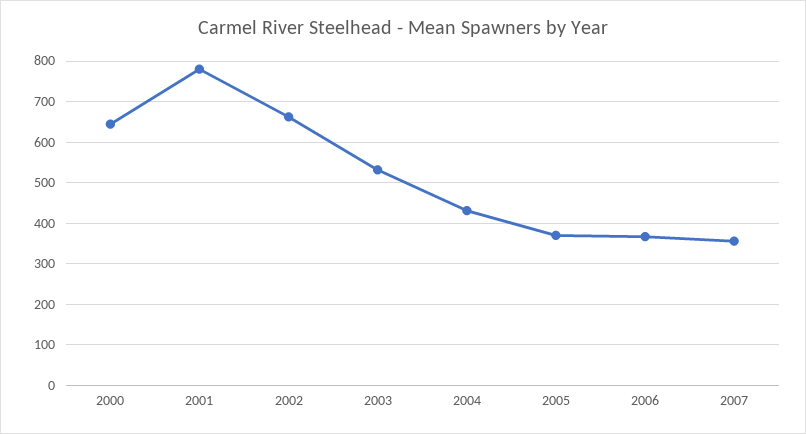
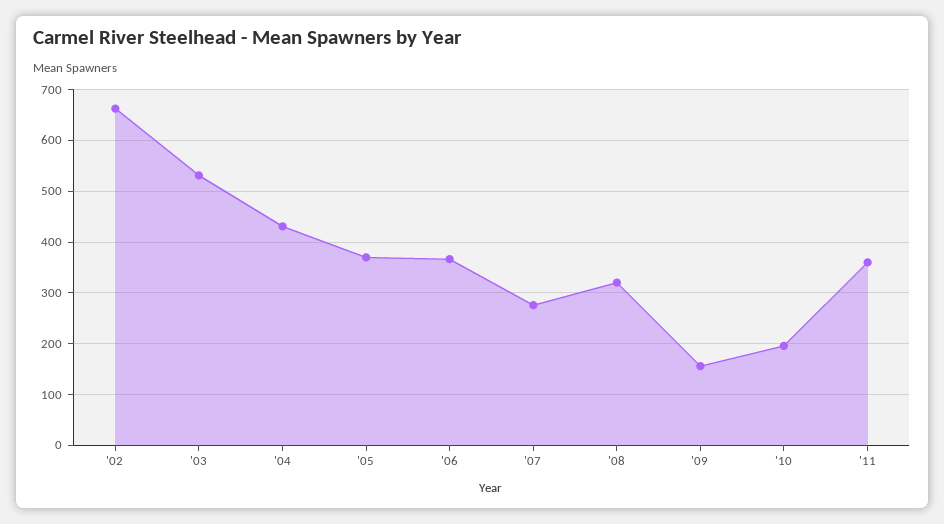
2000: 640 -> none
2001: 780 -> none
2007: 360 -> 280
'08: none -> 320
'09: none -> 160
'10: none -> 200
'11: none -> 360

